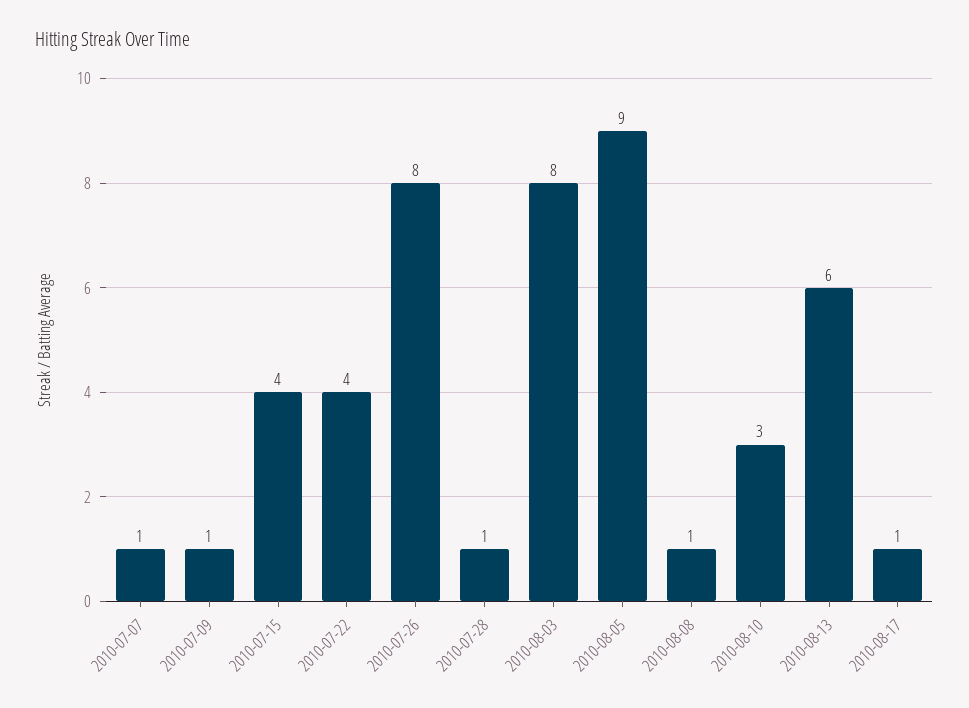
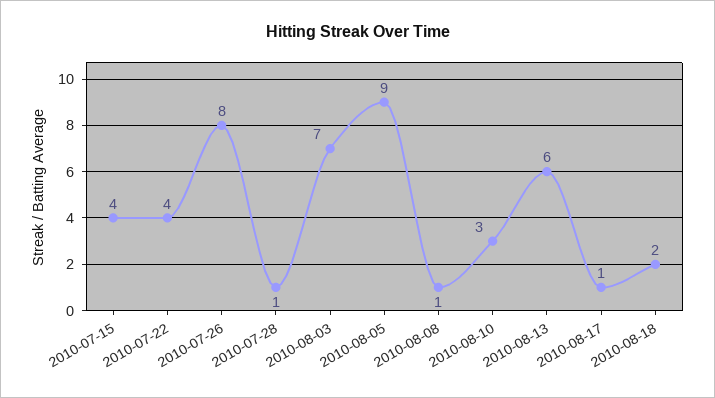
2010-07-07: 1 -> none
2010-07-09: 1 -> none
2010-08-03: 8 -> 7
2010-08-18: none -> 2

